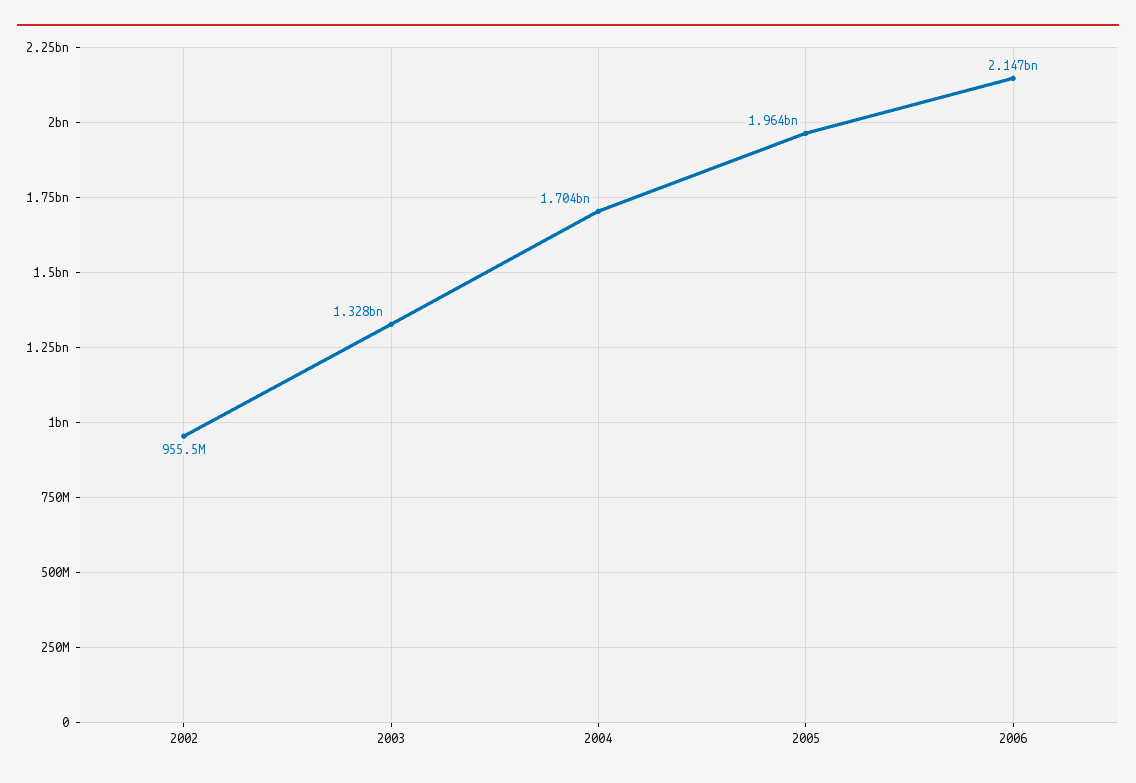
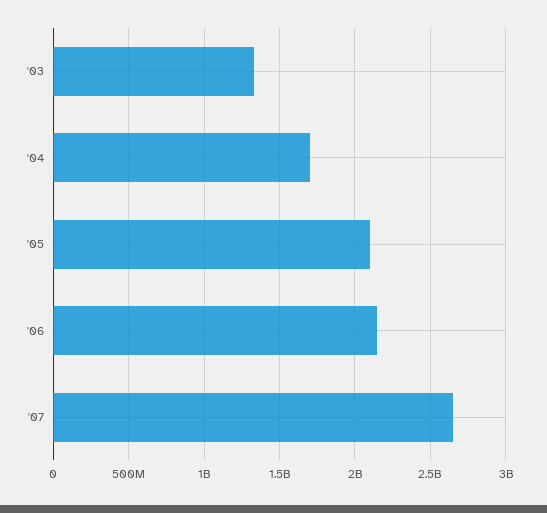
2002: 955500000 -> none
2005: 1964000000 -> 2100000000
'07: none -> 2650000000

